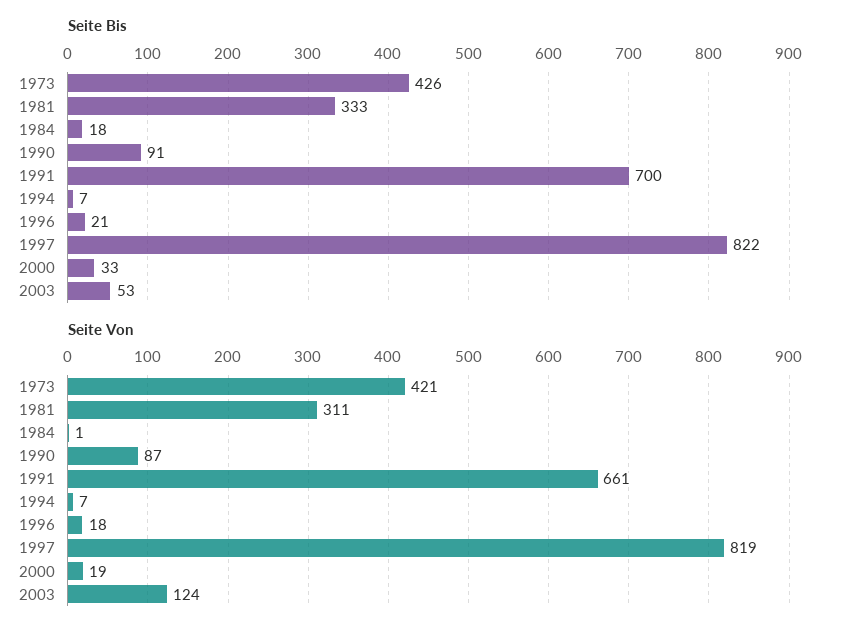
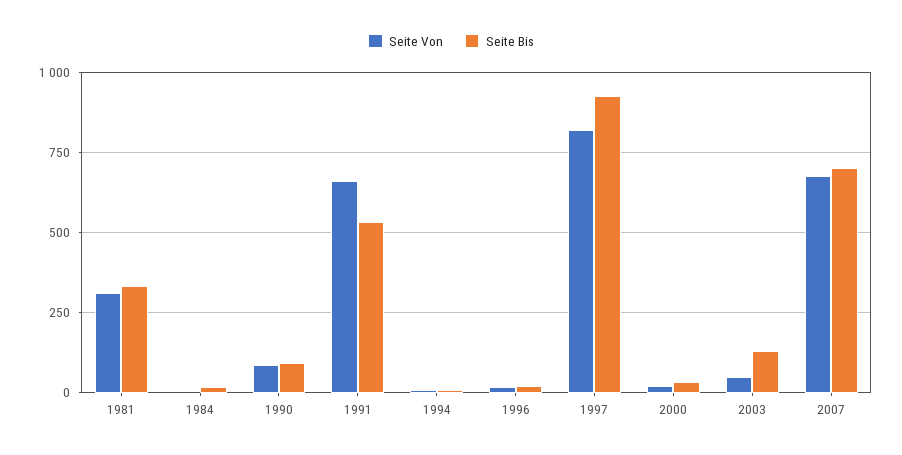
Seite Bis, 1973: 426 -> none
Seite Bis, 1991: 700 -> 525
Seite Bis, 1997: 822 -> 925
Seite Bis, 2003: 53 -> 125
Seite Von, 1973: 421 -> none
Seite Von, 2003: 124 -> 50
Seite Von, 2007: none -> 675
Seite Bis, 2007: none -> 700

